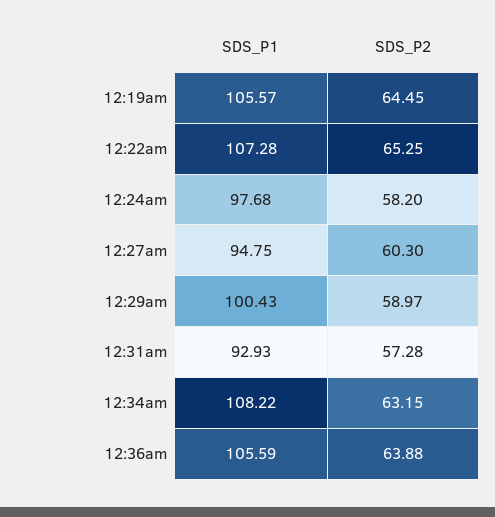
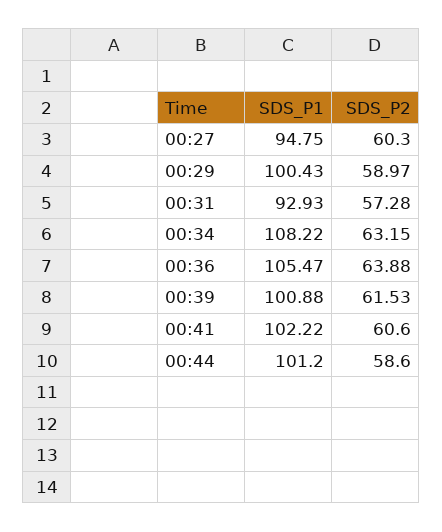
SDS_P1, 12:19am: 105.57 -> none
SDS_P2, 12:19am: 64.45 -> none
SDS_P1, 12:22am: 107.28 -> none
SDS_P2, 12:22am: 65.25 -> none
SDS_P1, 12:24am: 97.68 -> none
SDS_P2, 12:24am: 58.2 -> none
SDS_P1, 12:36am: 105.59 -> 105.47
SDS_P1, 00:39: none -> 100.88
SDS_P2, 00:39: none -> 61.53
SDS_P1, 00:41: none -> 102.22
SDS_P2, 00:41: none -> 60.6
SDS_P1, 00:44: none -> 101.2
SDS_P2, 00:44: none -> 58.6

